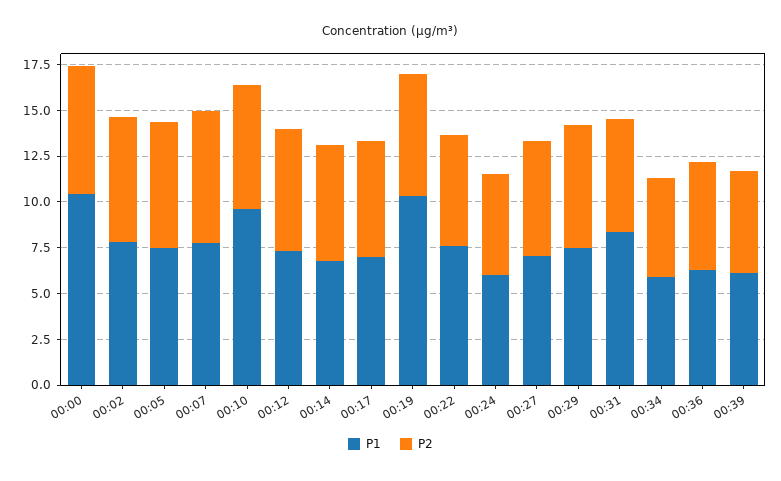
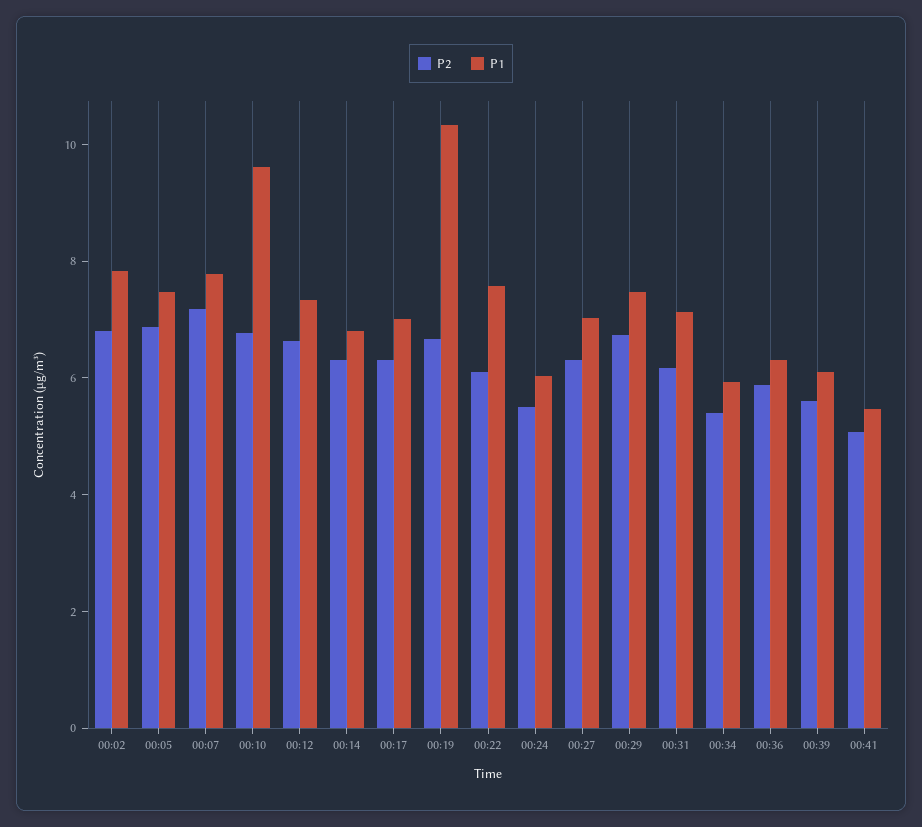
P1, 00:00: 10.5 -> none
P2, 00:00: 7 -> none
P1, 00:31: 8.5 -> 7
P2, 00:41: none -> 5
P1, 00:41: none -> 5.5

